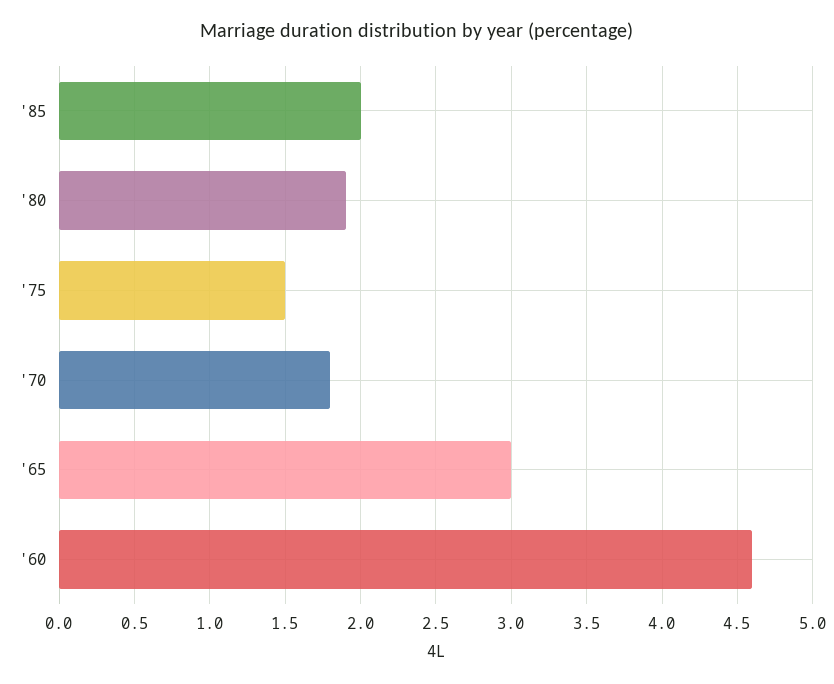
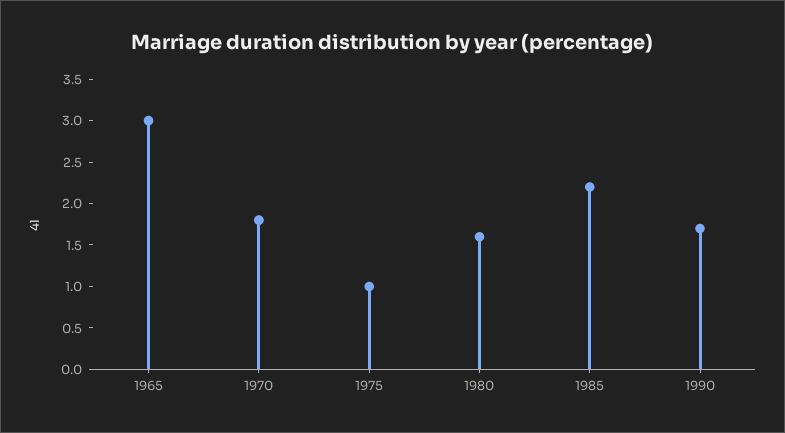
'85: 2 -> 2.2
'80: 1.9 -> 1.6
'75: 1.5 -> 1
'60: 4.6 -> none
1990: none -> 1.7

